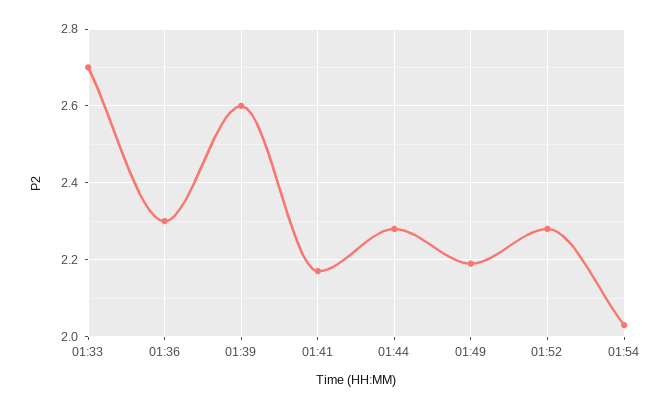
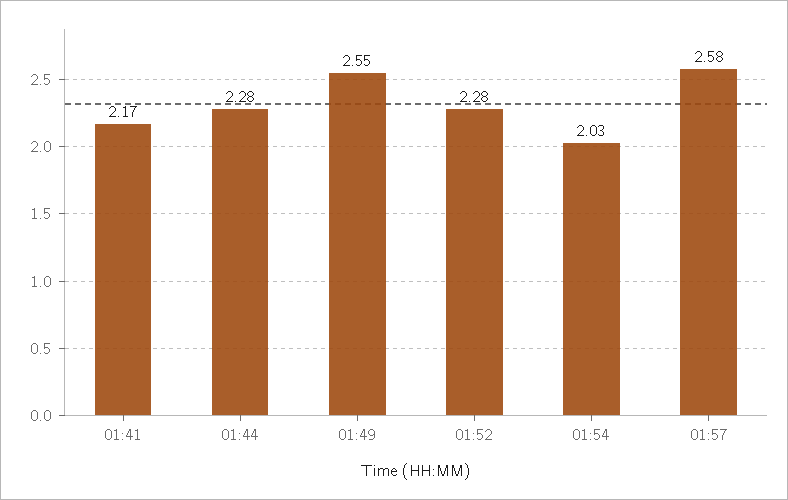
01:33: 2.7 -> none
01:36: 2.3 -> none
01:39: 2.6 -> none
01:49: 2.2 -> 2.55
01:57: none -> 2.58

